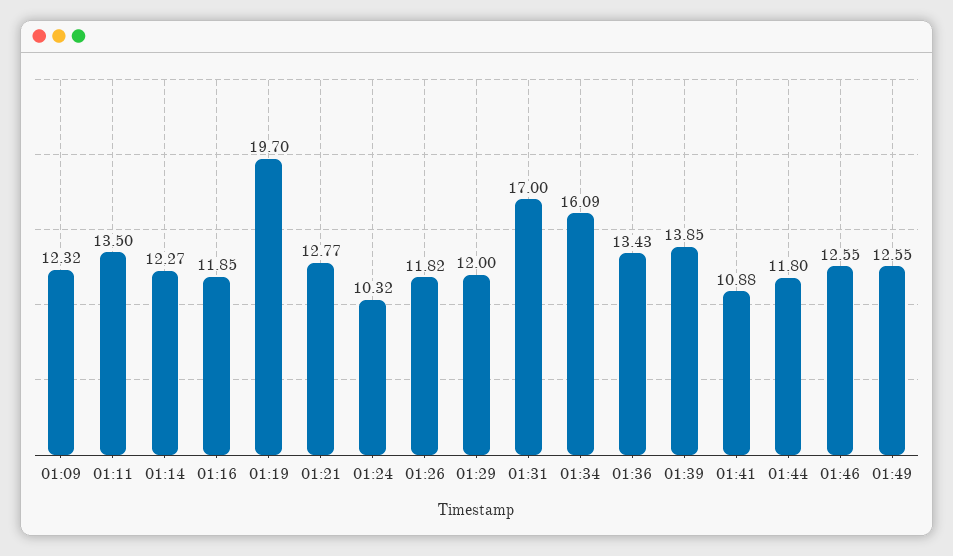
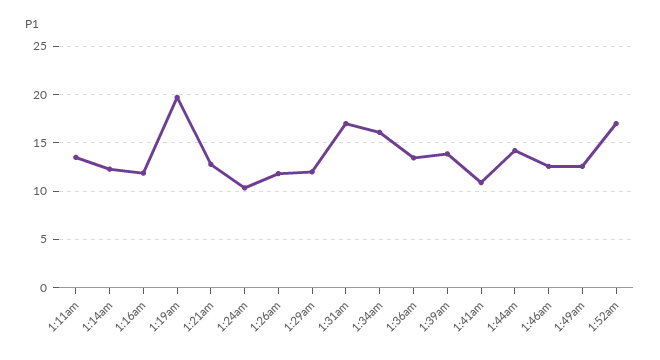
01:09: 12.32 -> none
01:44: 11.8 -> 14
1:52am: none -> 17

